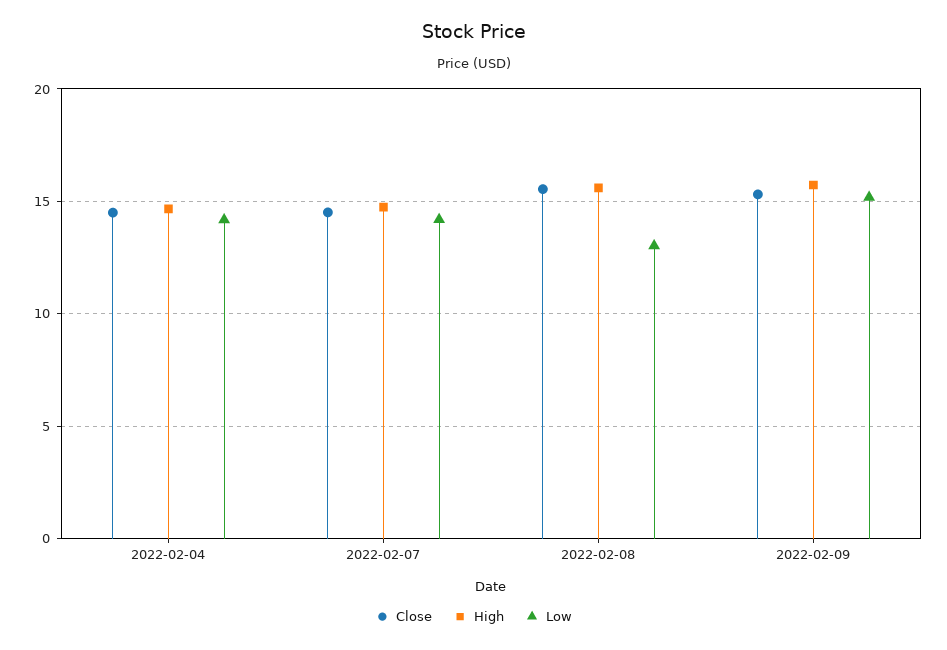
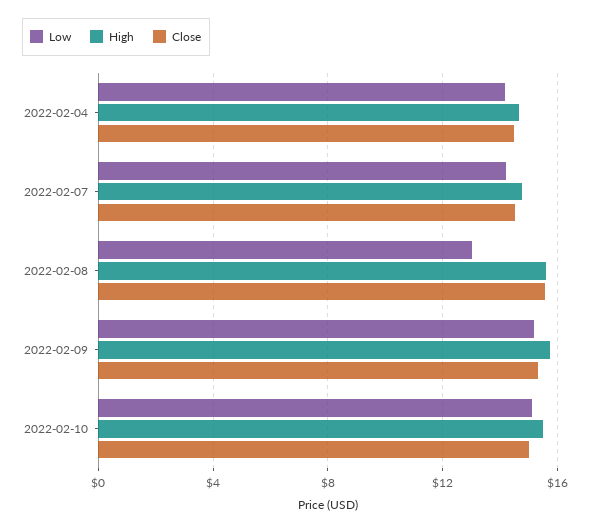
Low, 2022-02-10: none -> 15
High, 2022-02-10: none -> 15.5
Close, 2022-02-10: none -> 15

